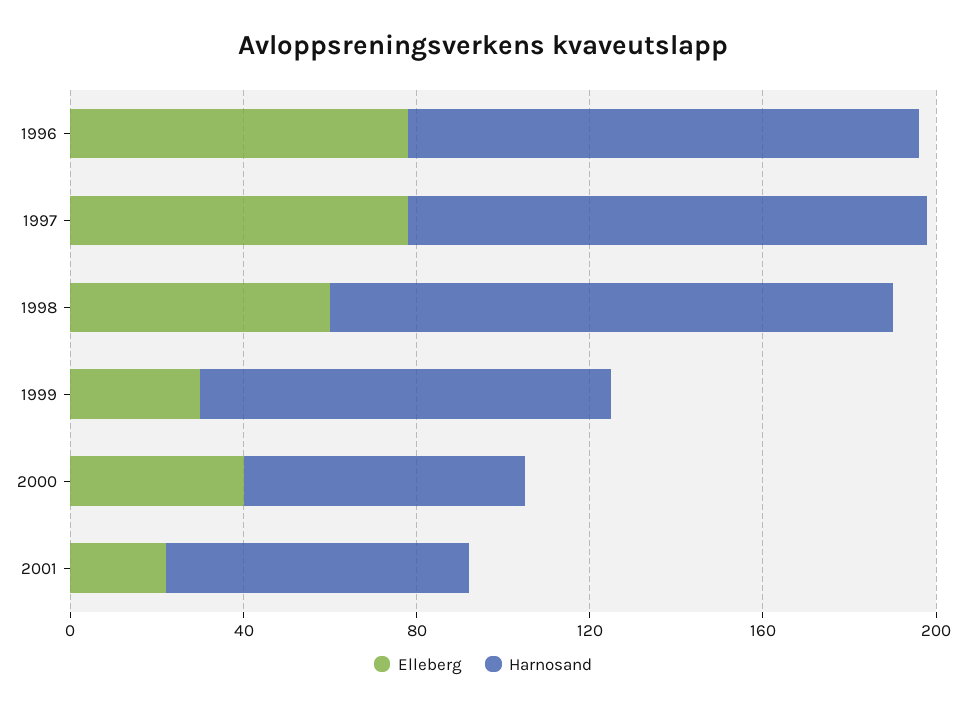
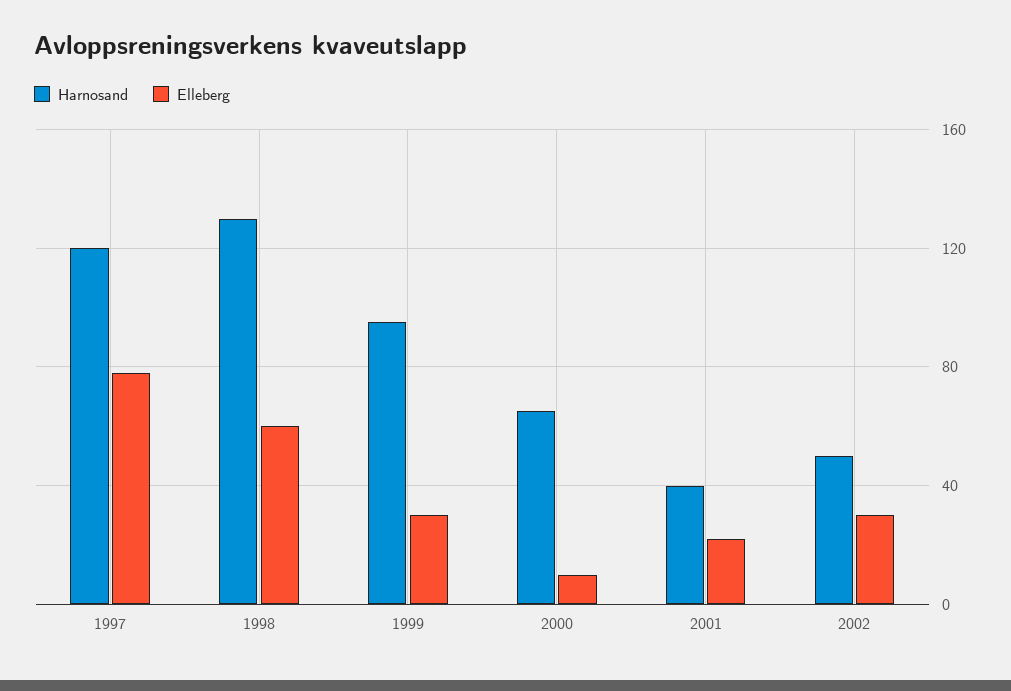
Elleberg, 1996: 80 -> none
Harnosand, 1996: 120 -> none
Elleberg, 2000: 40 -> 10
Harnosand, 2001: 70 -> 40
Harnosand, 2002: none -> 50
Elleberg, 2002: none -> 30

